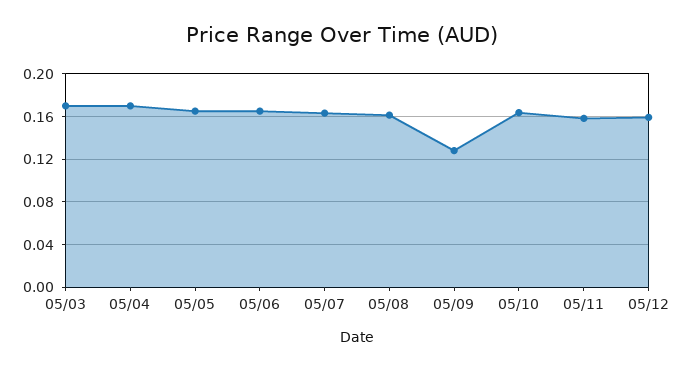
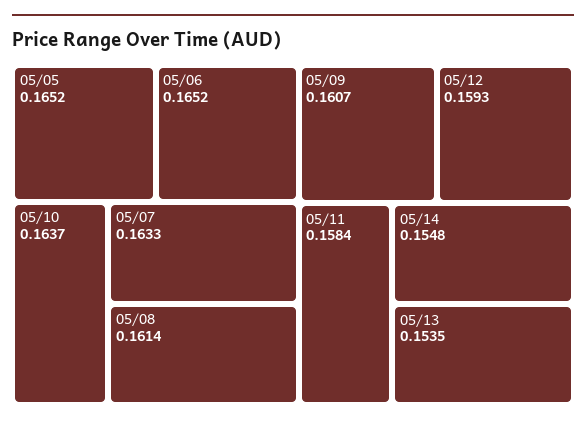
05/03: 0.17 -> none
05/04: 0.17 -> none
05/09: 0.13 -> 0.1607
05/14: none -> 0.1548
05/13: none -> 0.1535

